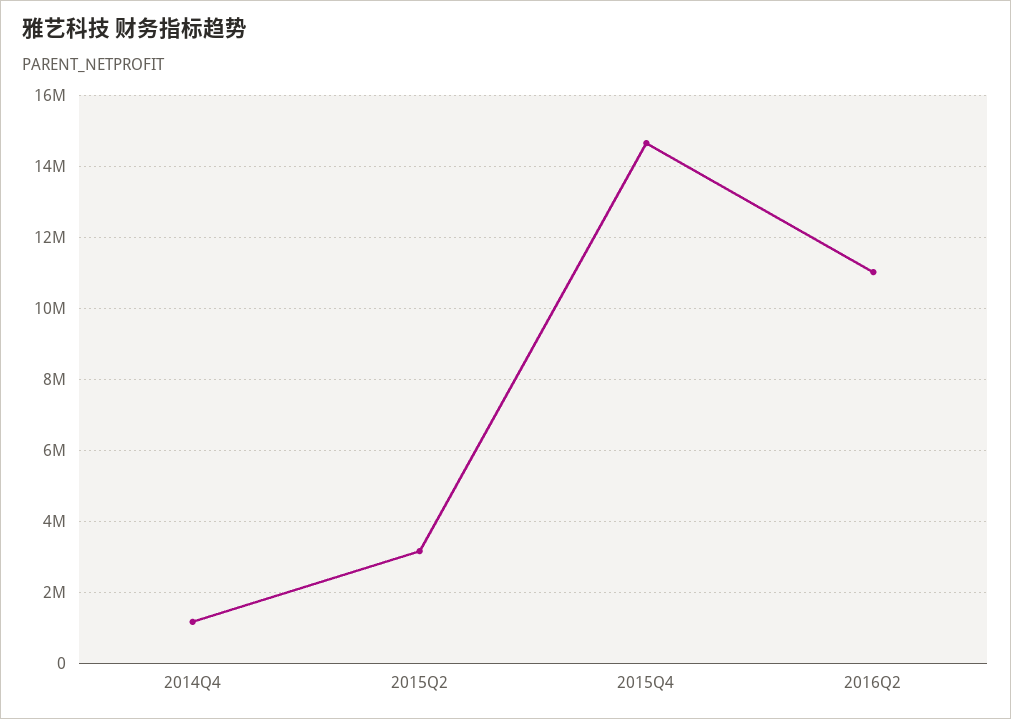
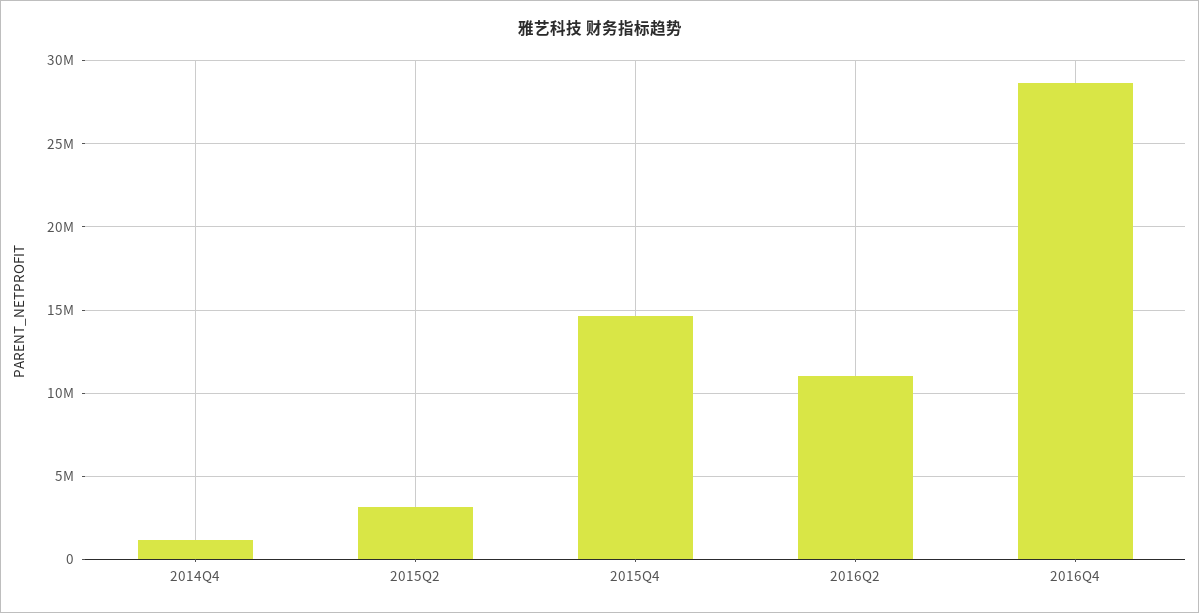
2016Q4: none -> 28500000

